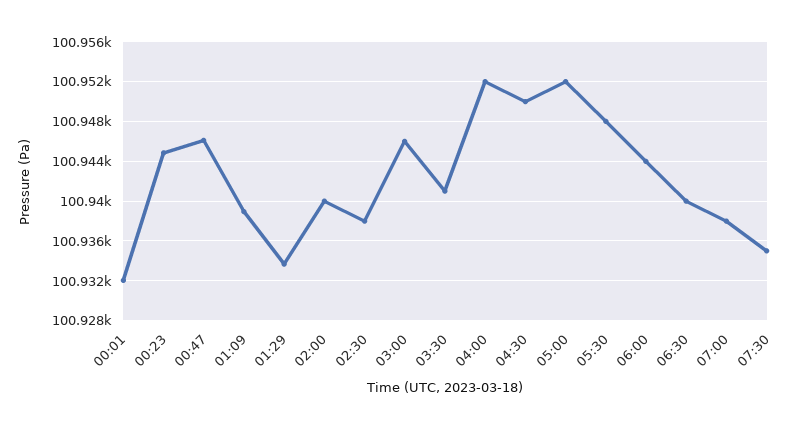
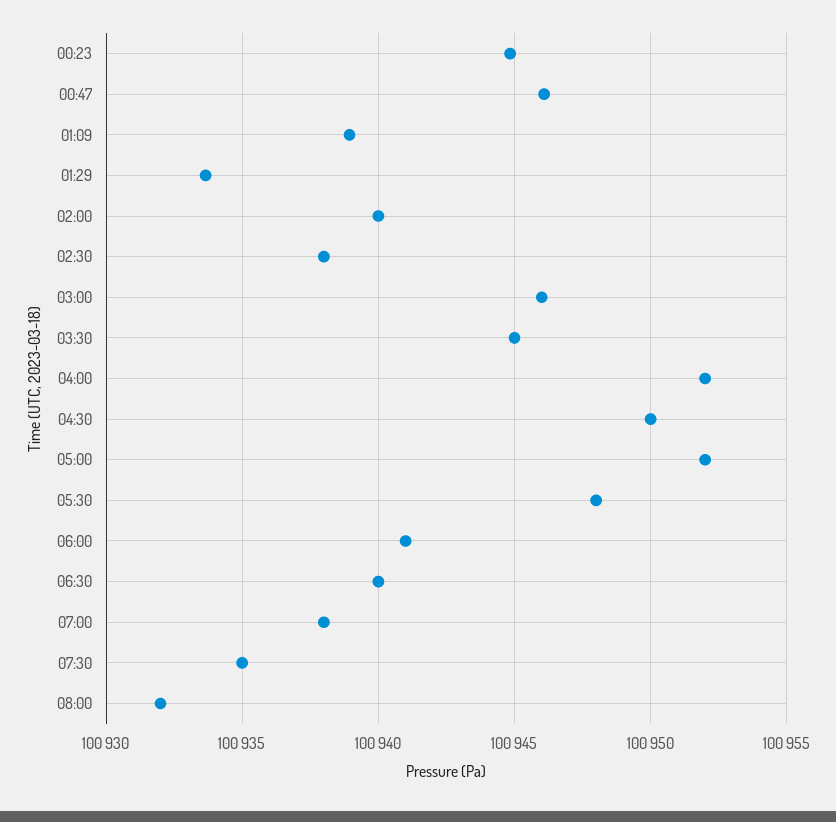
00:01: 100932 -> none
03:30: 100941 -> 100945
06:00: 100944 -> 100941
08:00: none -> 100932

